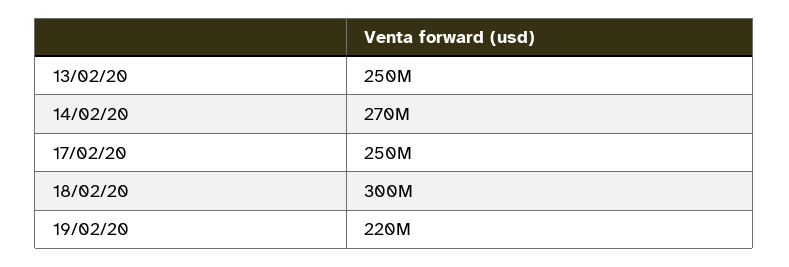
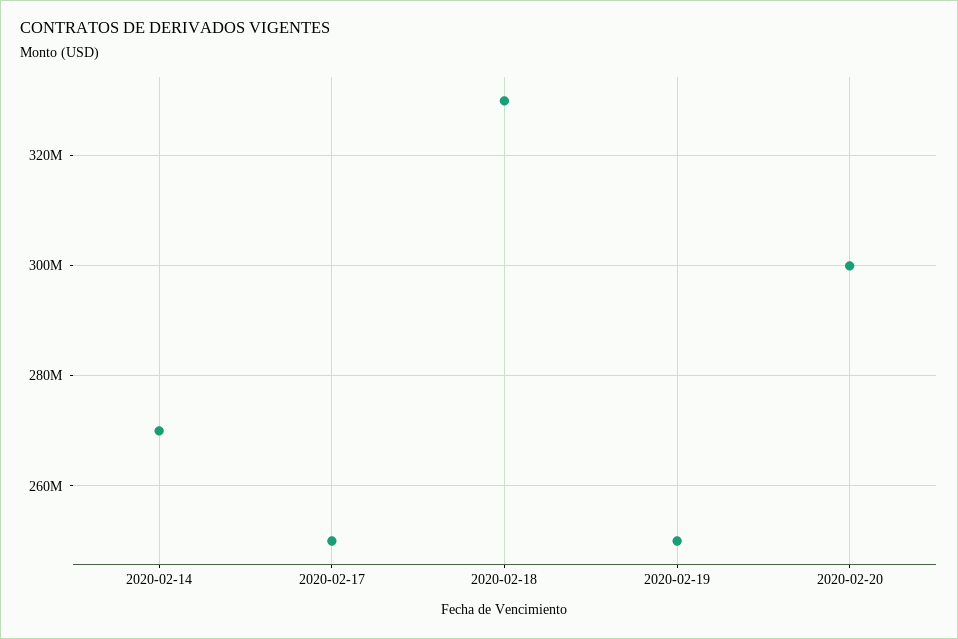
13/02/20: 250000000 -> none
18/02/20: 300000000 -> 330000000
19/02/20: 220000000 -> 250000000
2020-02-20: none -> 300000000

